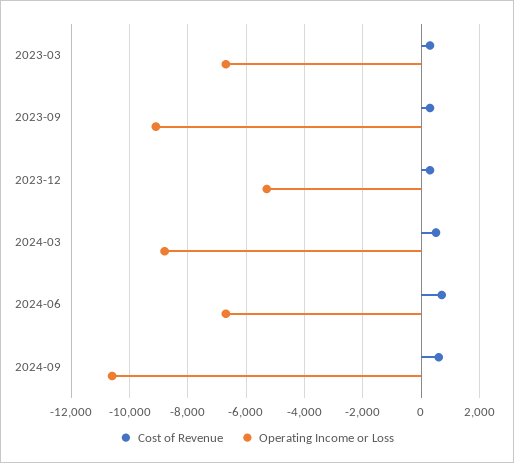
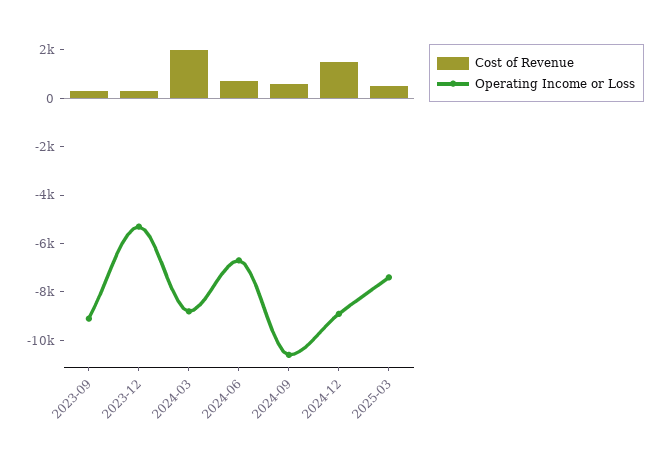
Cost of Revenue, 2023-03: 250 -> none
Operating Income or Loss, 2023-03: -6750 -> none
Cost of Revenue, 2024-03: 500 -> 2000
Cost of Revenue, 2024-12: none -> 1500
Operating Income or Loss, 2024-12: none -> -9000
Cost of Revenue, 2025-03: none -> 500
Operating Income or Loss, 2025-03: none -> -7500

